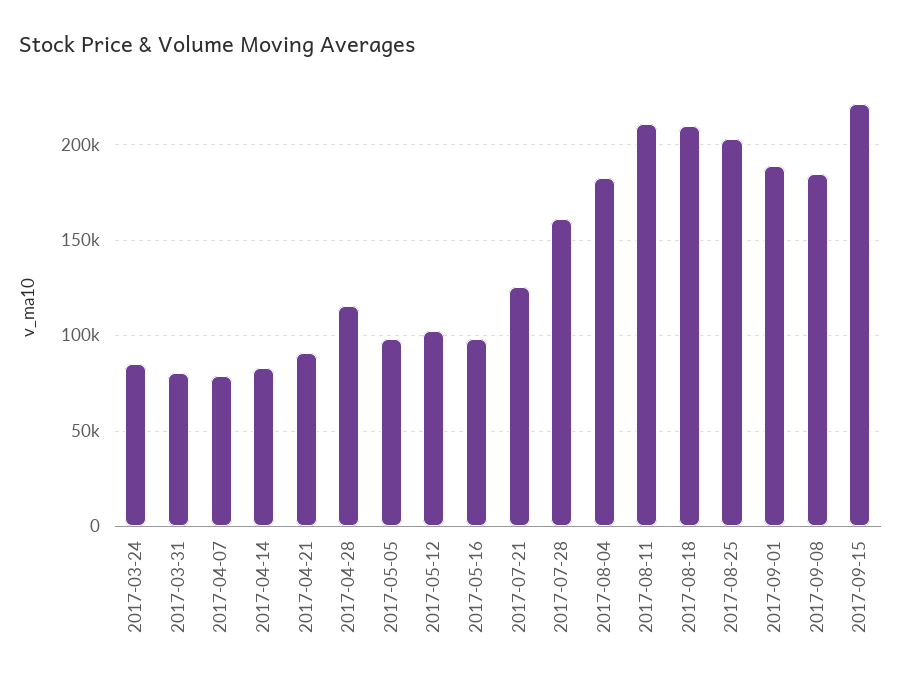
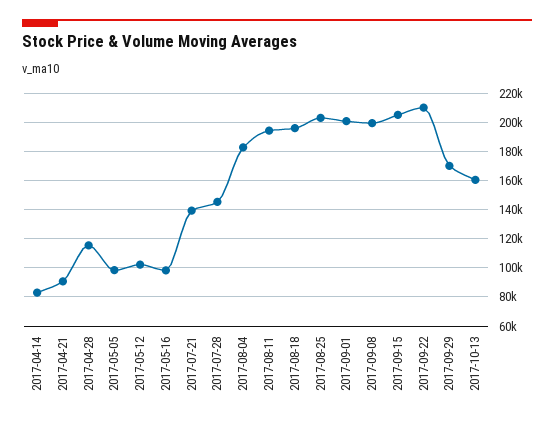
2017-03-24: 85000 -> none
2017-03-31: 80000 -> none
2017-04-07: 80000 -> none
2017-07-21: 125000 -> 140000
2017-07-28: 160000 -> 145000
2017-08-11: 210000 -> 195000
2017-08-18: 210000 -> 195000
2017-09-01: 190000 -> 200000
2017-09-08: 185000 -> 200000
2017-09-15: 220000 -> 205000
2017-09-22: none -> 210000
2017-09-29: none -> 170000
2017-10-13: none -> 160000

